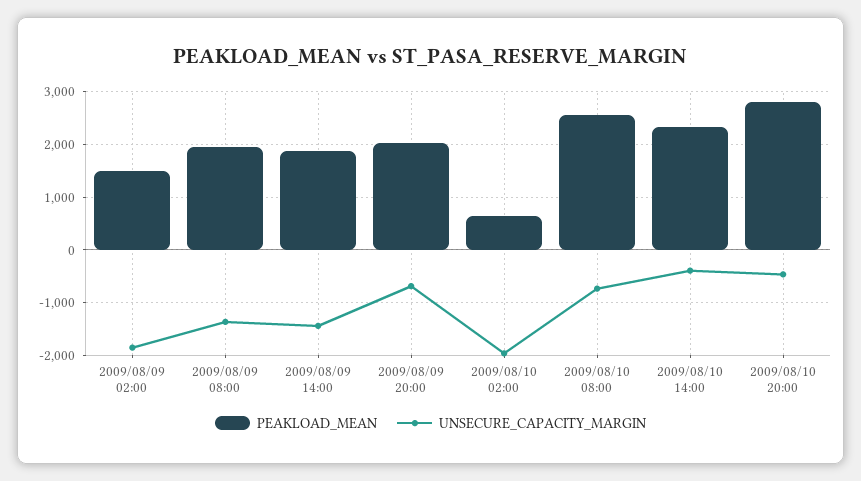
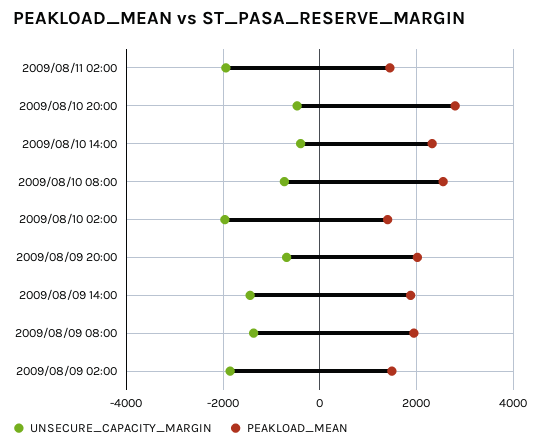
PEAKLOAD_MEAN, 2009/08/10 02:00: 600 -> 1400
UNSECURE_CAPACITY_MARGIN, 2009/08/11 02:00: none -> -2000
PEAKLOAD_MEAN, 2009/08/11 02:00: none -> 1400

